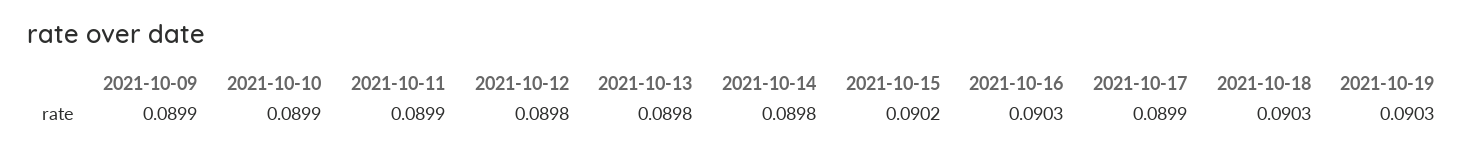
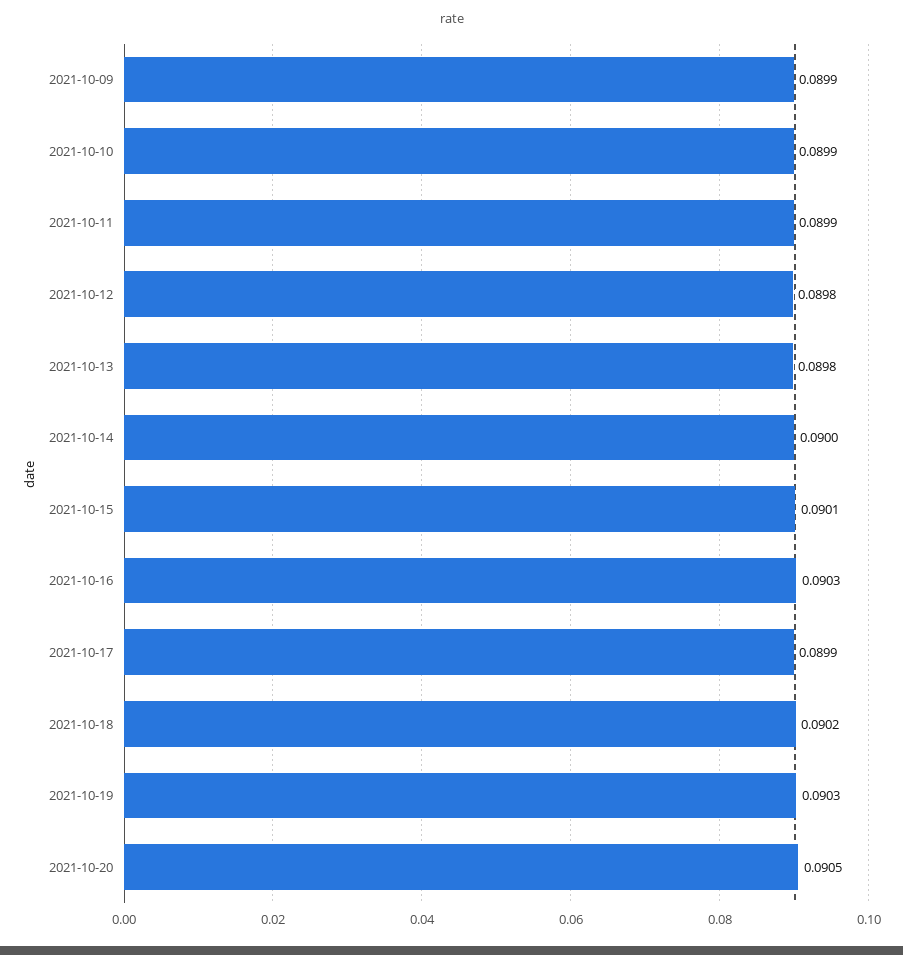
2021-10-14: 0.0898 -> 0.09
2021-10-15: 0.0902 -> 0.0901
2021-10-18: 0.0903 -> 0.0902
2021-10-20: none -> 0.0905

